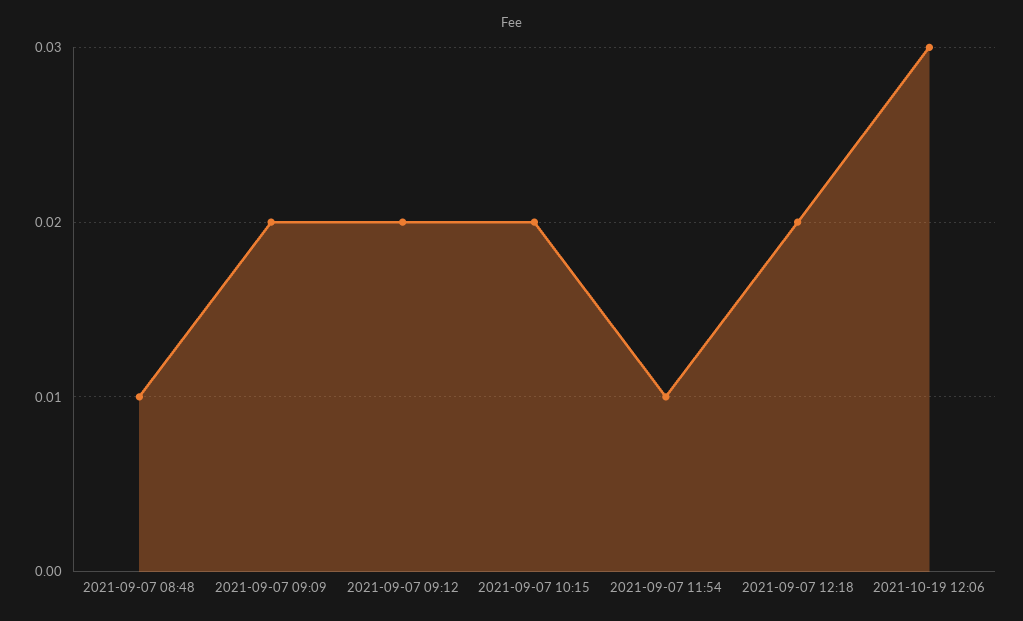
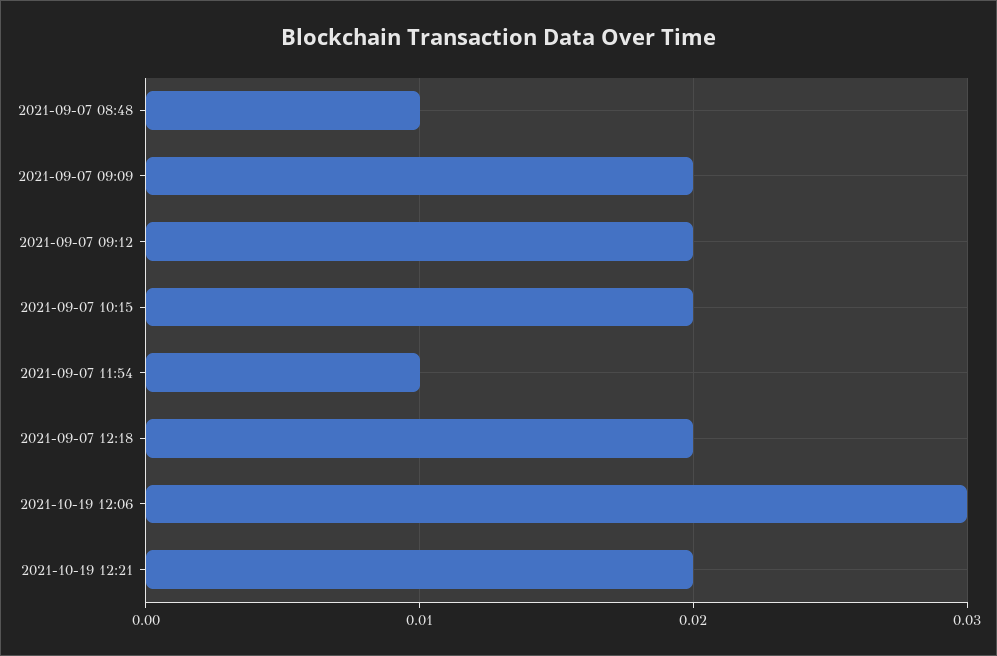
2021-10-19 12:21: none -> 0.02

